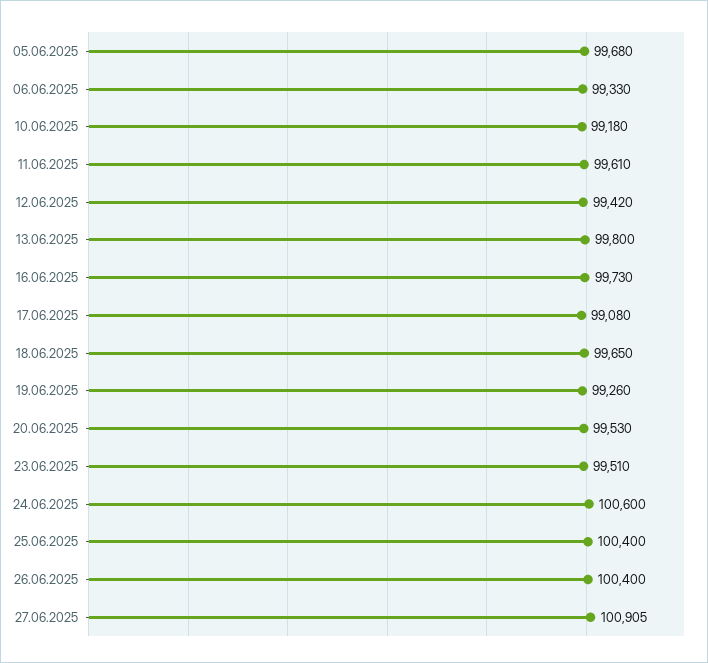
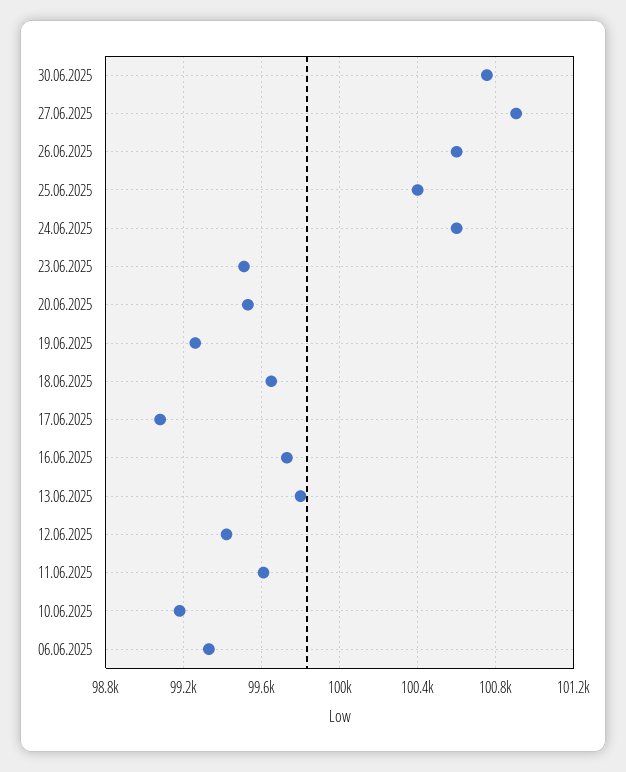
05.06.2025: 99680 -> none
26.06.2025: 100400 -> 100600
30.06.2025: none -> 100750

